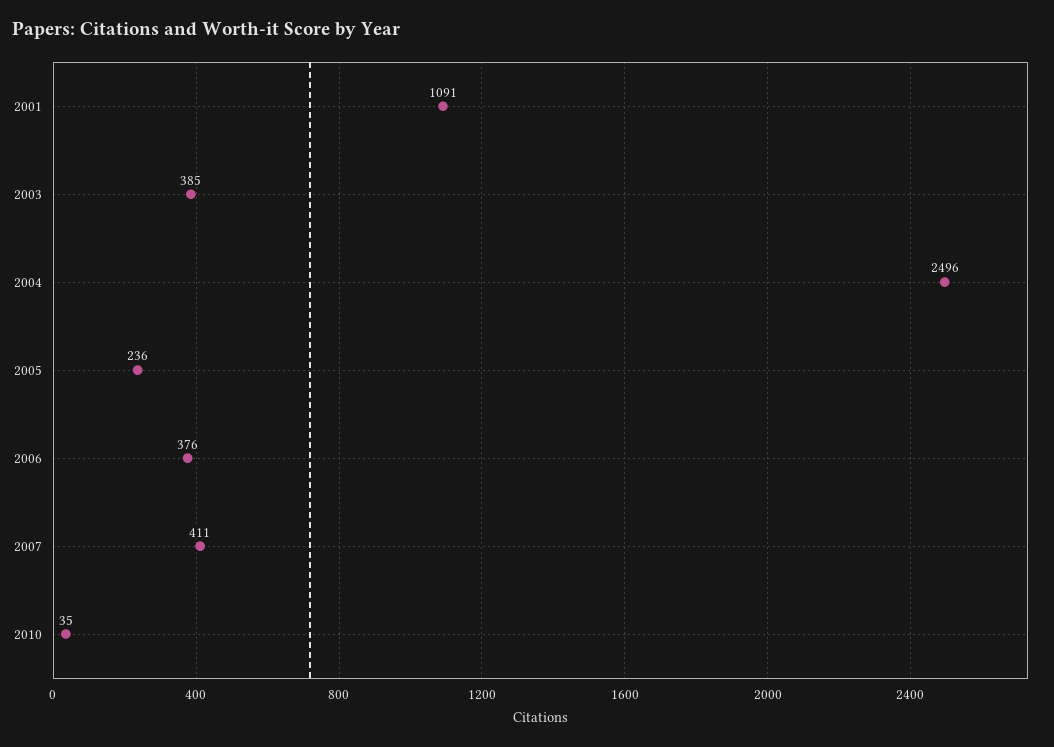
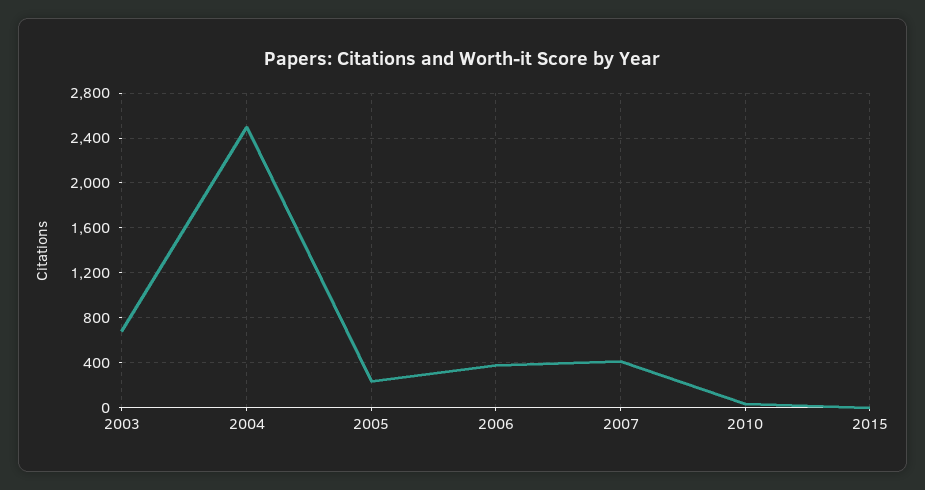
2001: 1091 -> none
2003: 385 -> 700
2015: none -> 0

